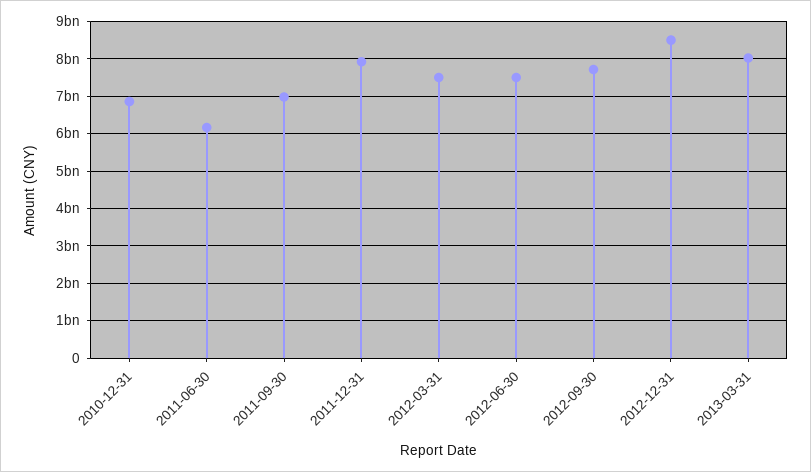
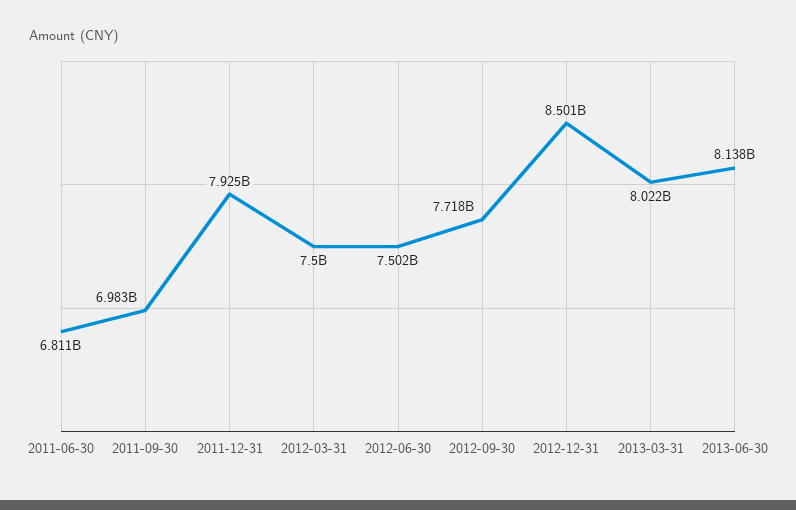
2010-12-31: 6800000000 -> none
2011-06-30: 6200000000 -> 6811000000
2013-06-30: none -> 8138000000

